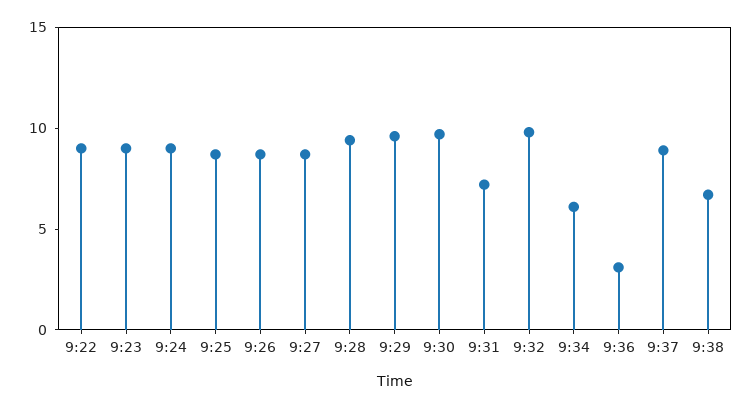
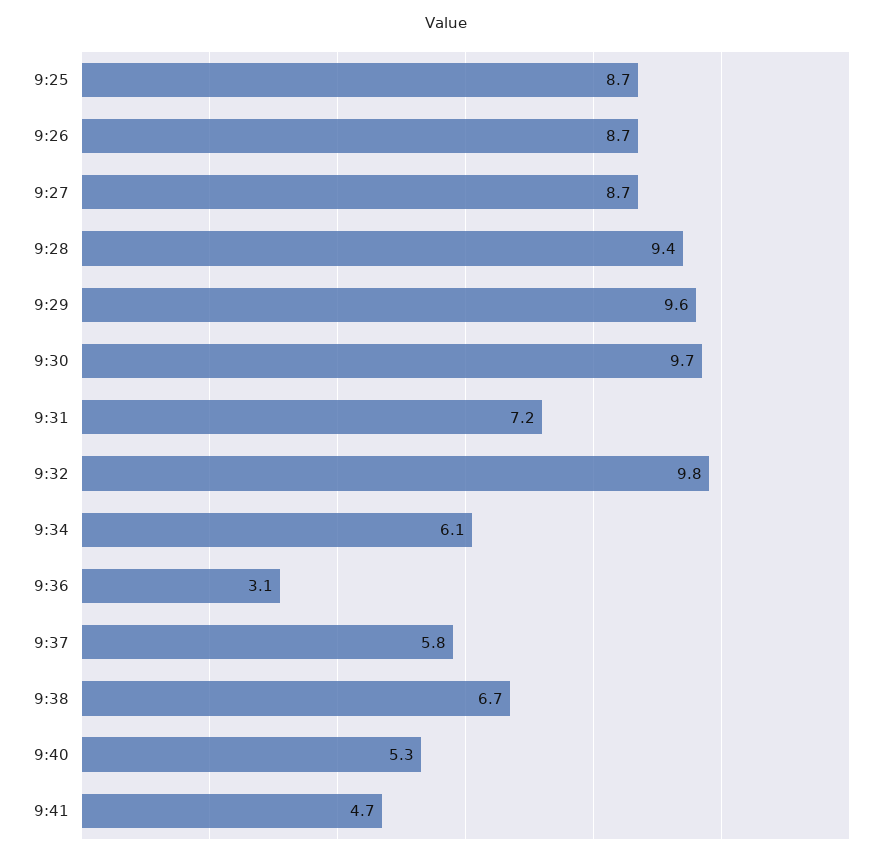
9:22: 9 -> none
9:23: 9 -> none
9:24: 9 -> none
9:37: 9 -> 5.8
9:40: none -> 5.3
9:41: none -> 4.7

